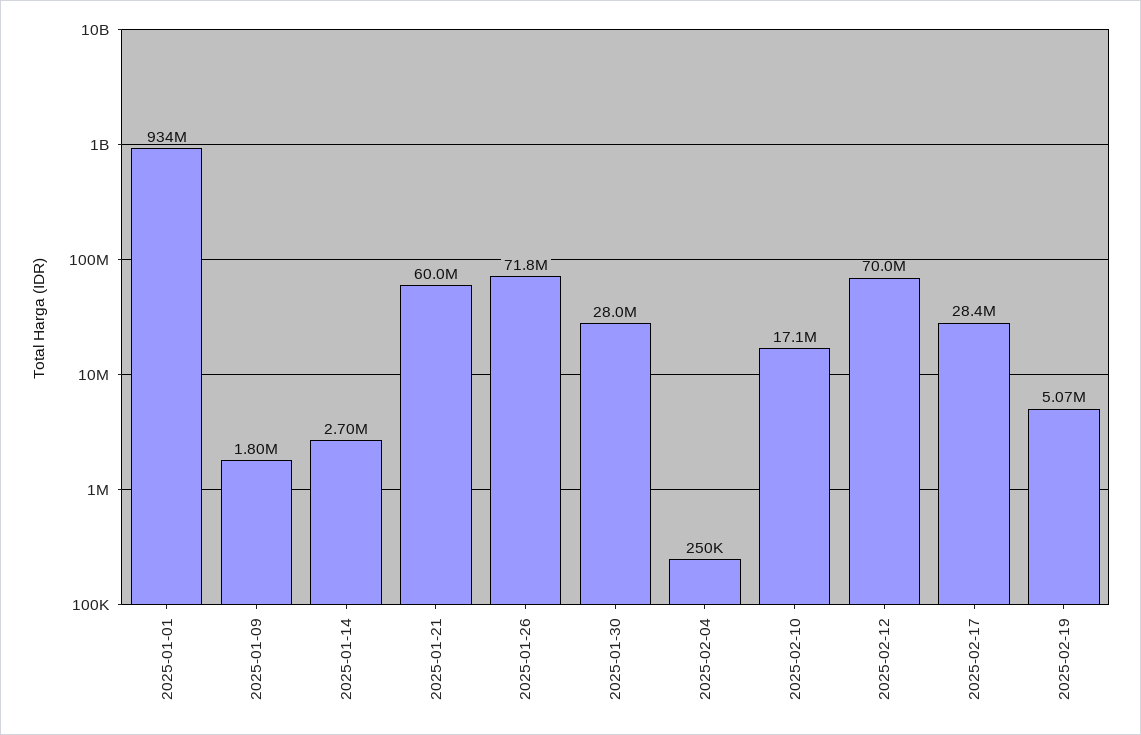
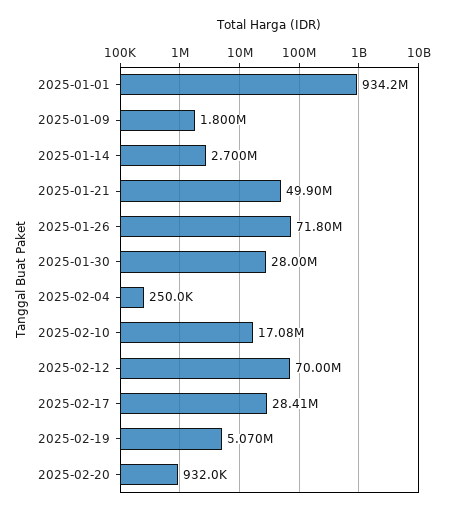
2025-01-21: 60000000 -> 49900000
2025-02-20: none -> 932000

